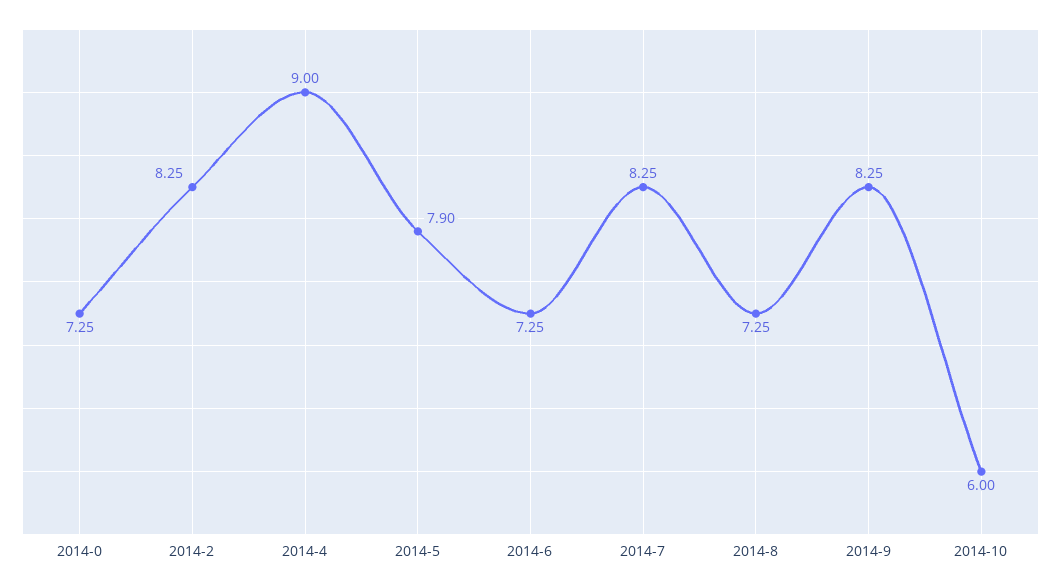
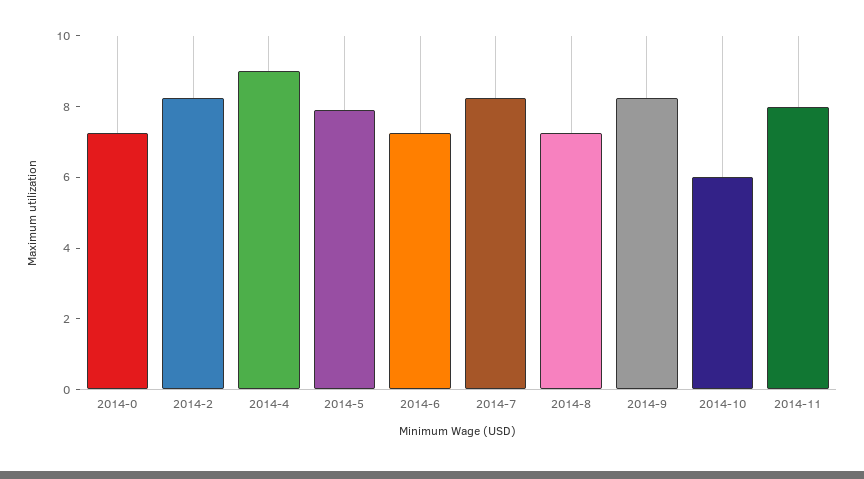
2014-11: none -> 8

